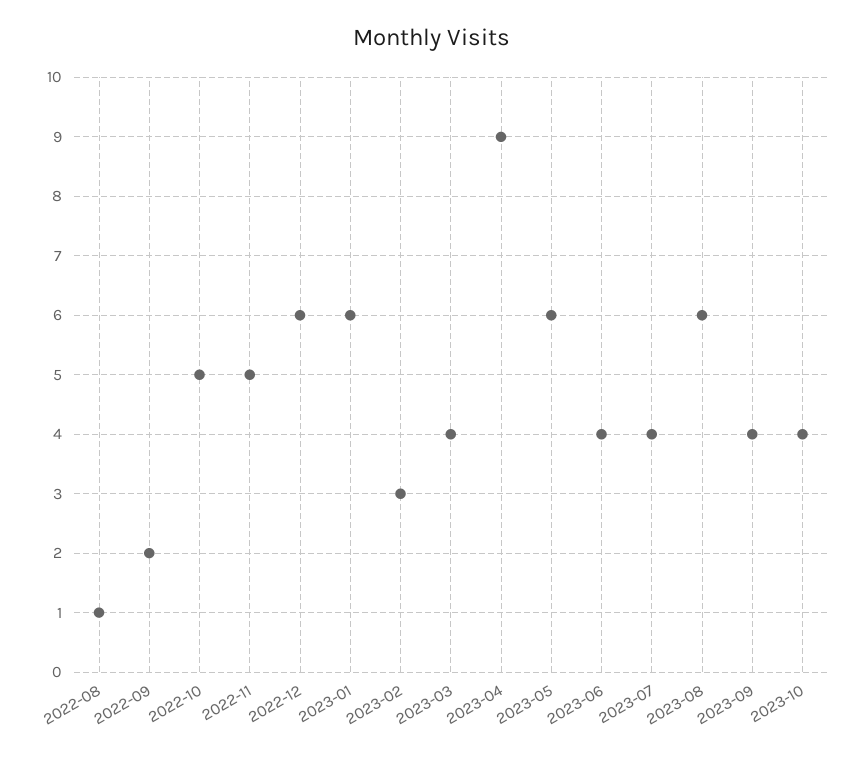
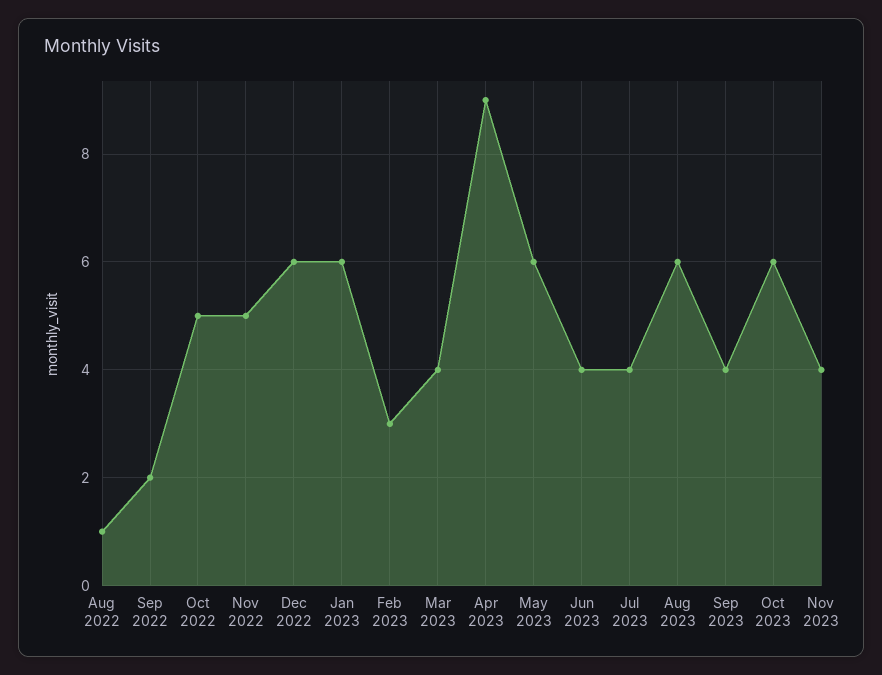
2023-10: 4 -> 6
Nov 2023: none -> 4

